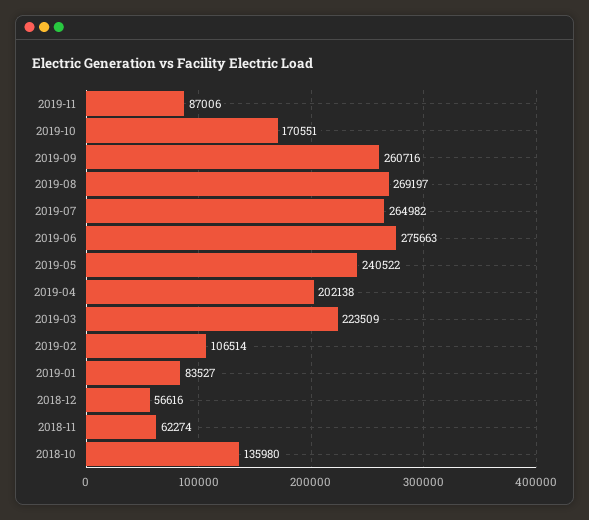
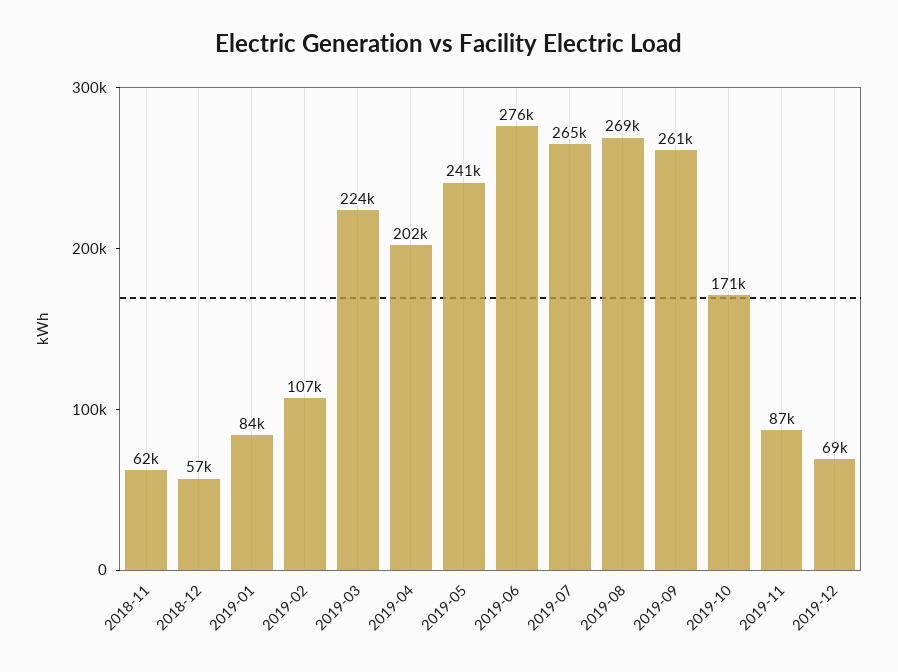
2018-10: 135980 -> none
2019-12: none -> 69000

